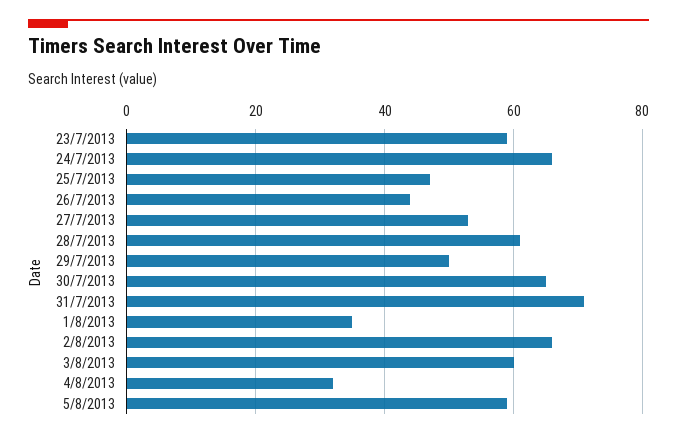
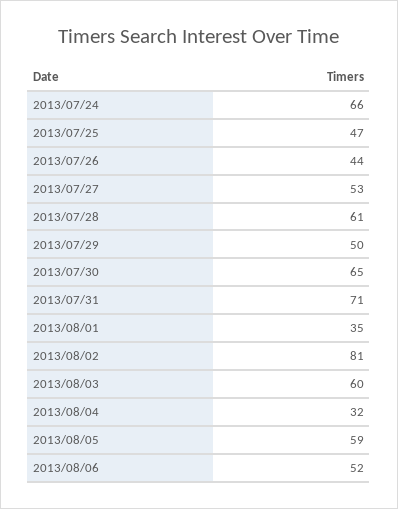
23/7/2013: 60 -> none
2/8/2013: 65 -> 81
2013/08/06: none -> 52

